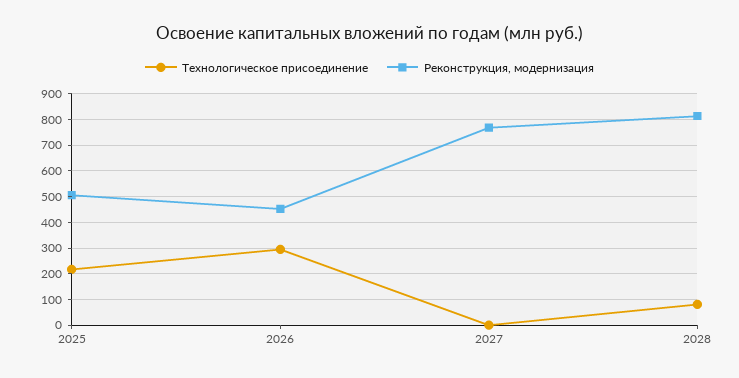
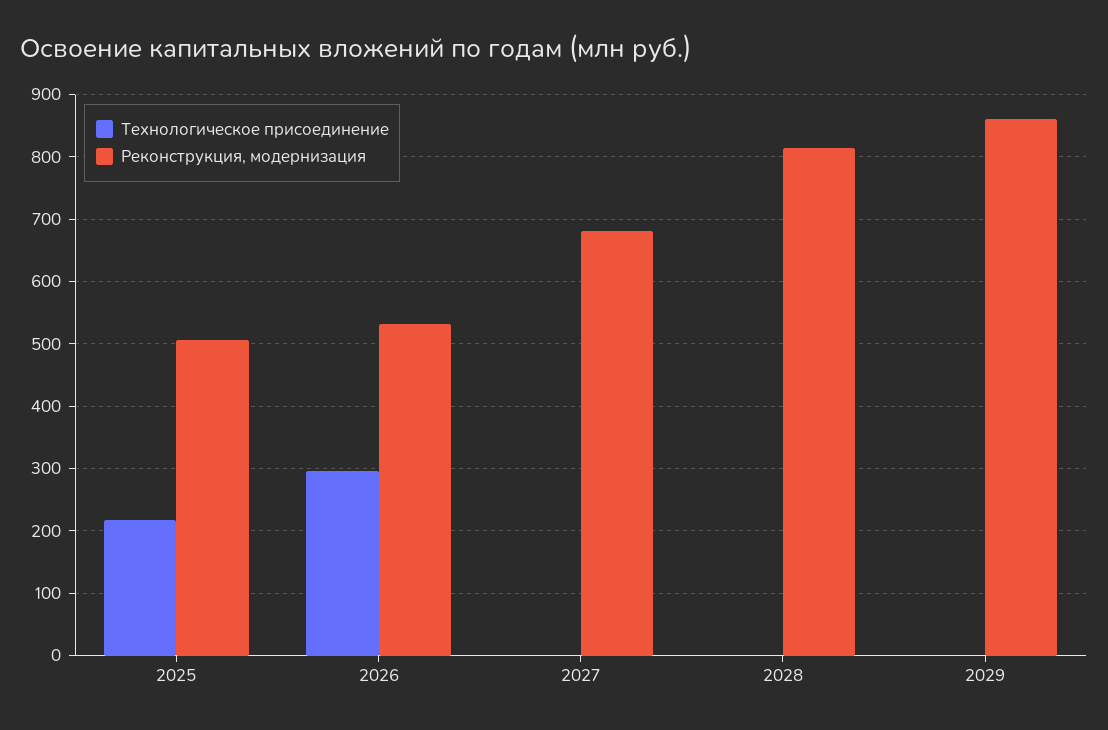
Реконструкция, модернизация, 2026: 450 -> 530
Реконструкция, модернизация, 2027: 775 -> 680
Технологическое присоединение, 2028: 75 -> 0
Технологическое присоединение, 2029: none -> 0
Реконструкция, модернизация, 2029: none -> 860

